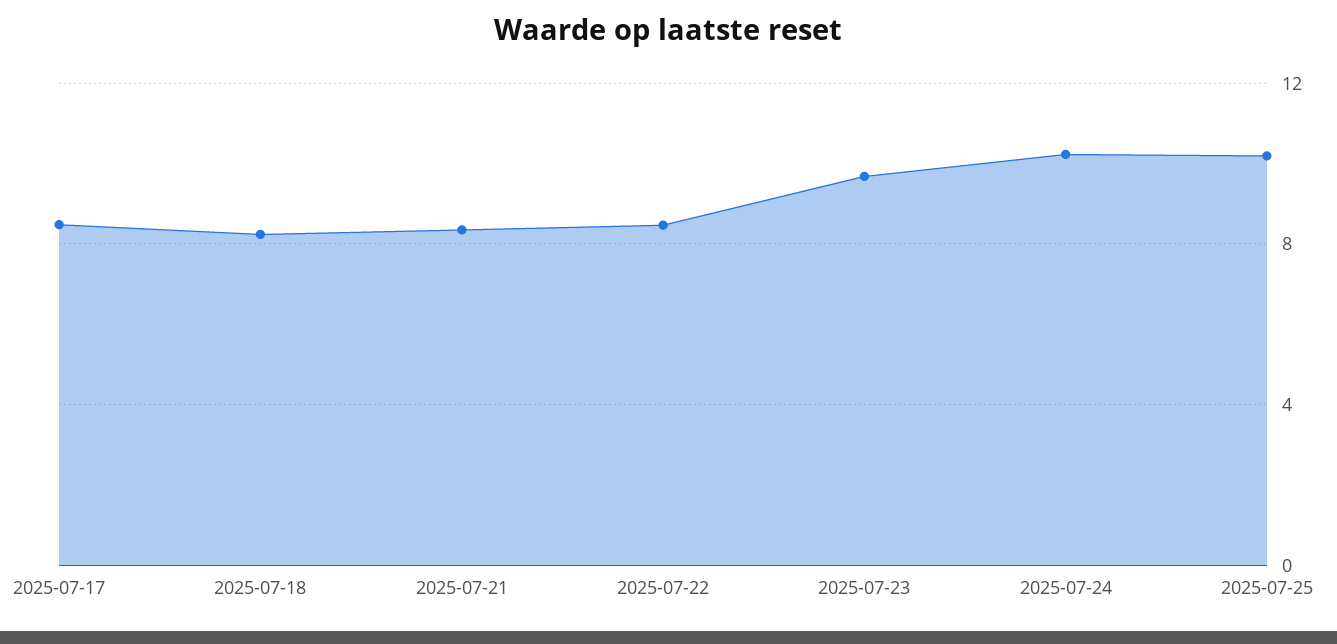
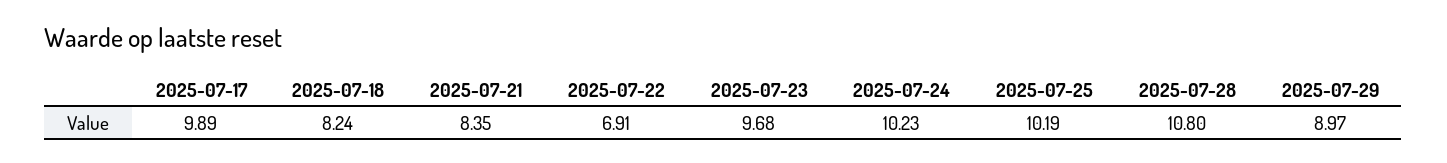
2025-07-17: 8.5 -> 9.89
2025-07-22: 8.5 -> 6.91
2025-07-28: none -> 10.8
2025-07-29: none -> 8.97

